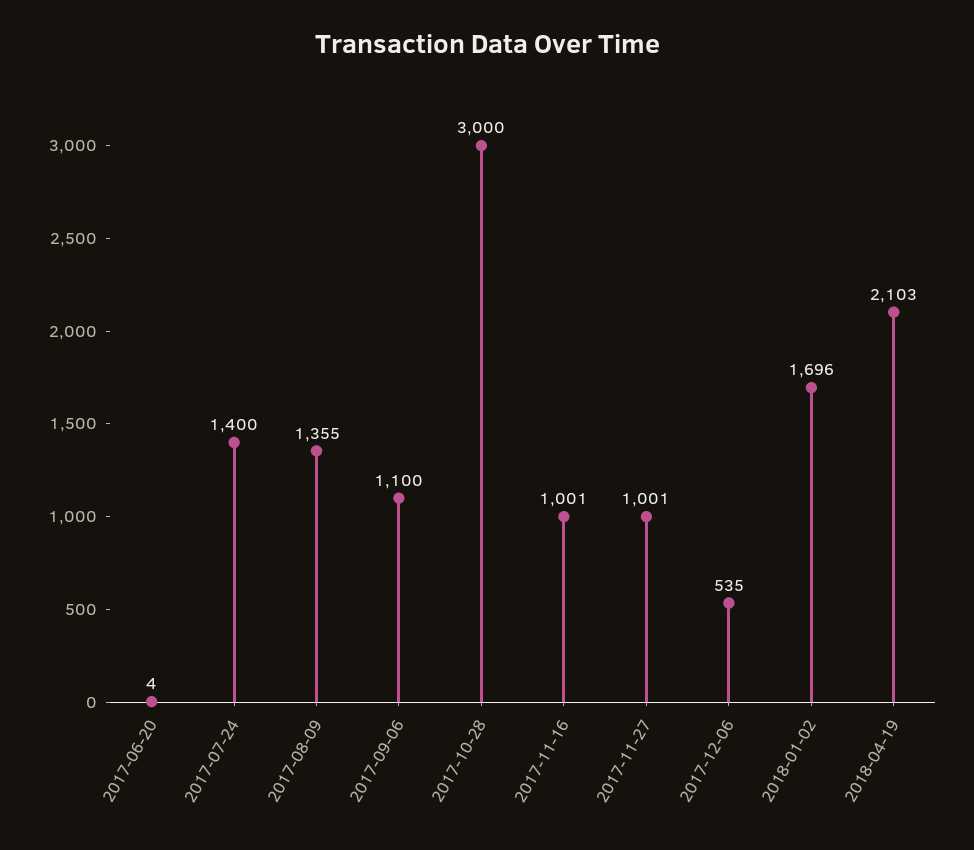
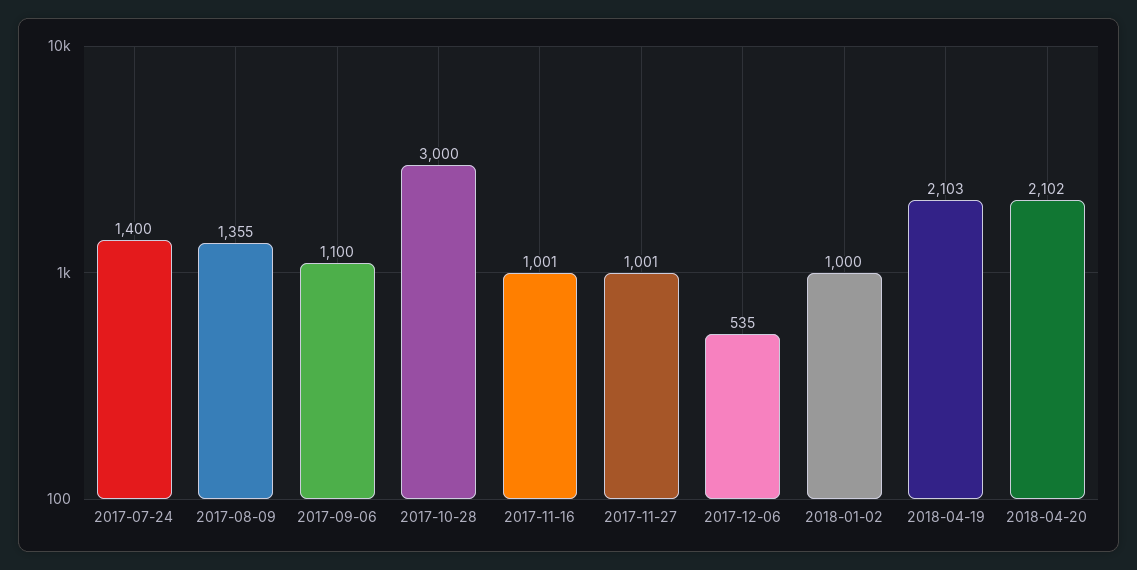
2017-06-20: 4 -> none
2018-01-02: 1696 -> 1000
2018-04-20: none -> 2102

